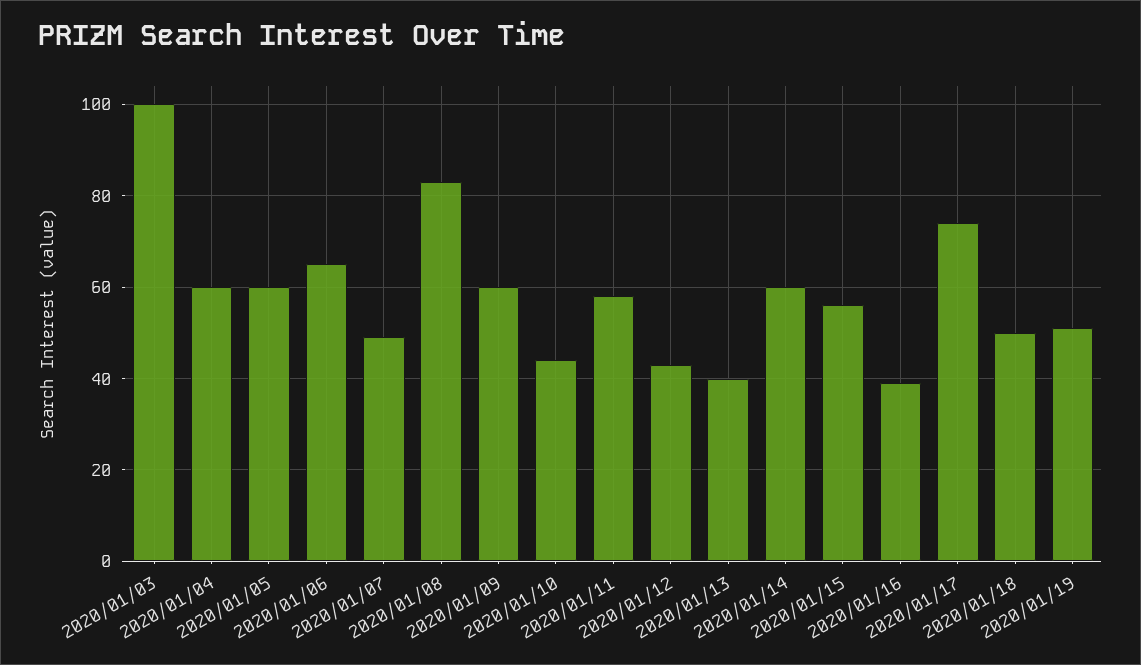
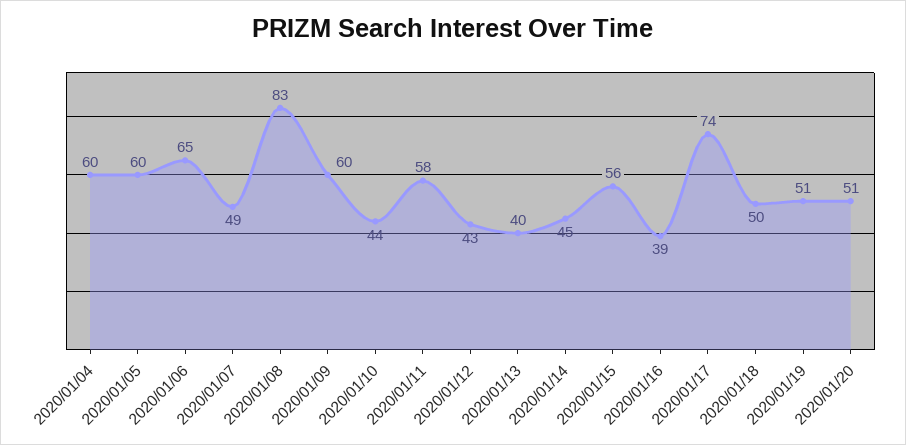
2020/01/03: 100 -> none
2020/01/14: 60 -> 45
2020/01/20: none -> 51

